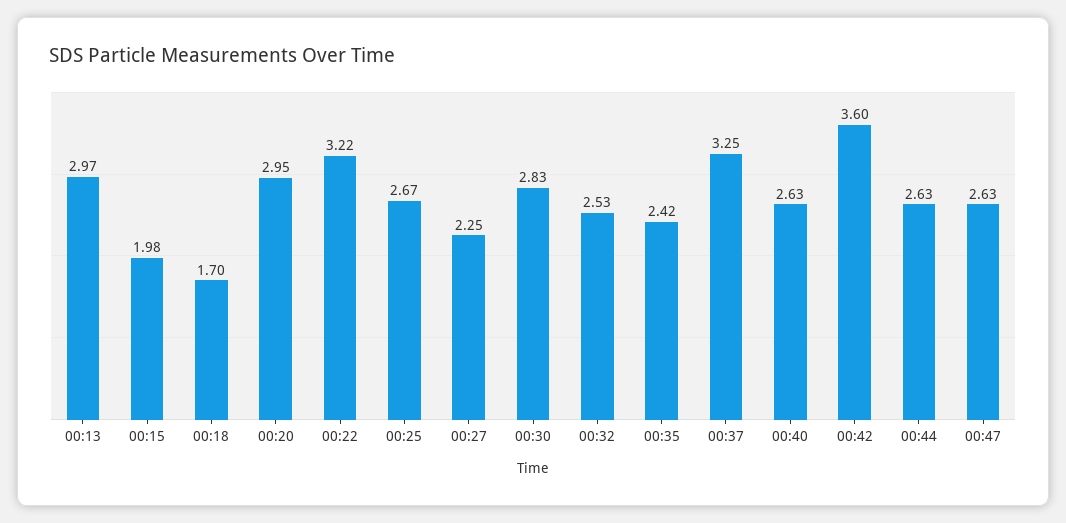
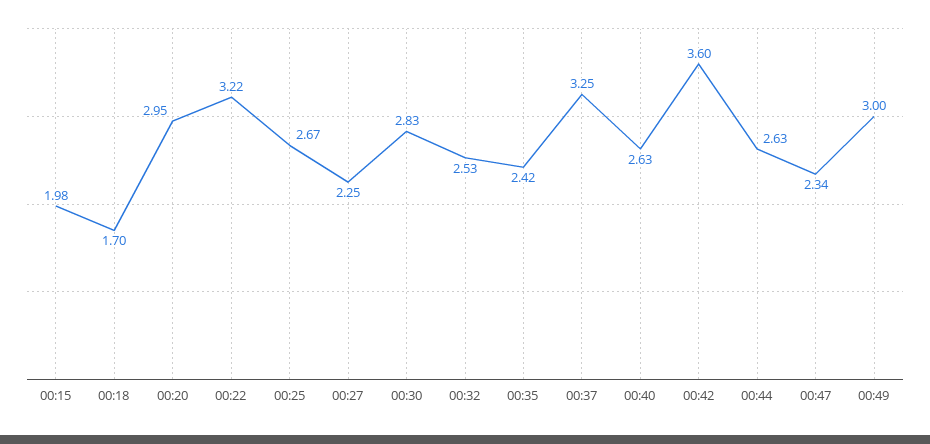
00:13: 2.97 -> none
00:47: 2.63 -> 2.34
00:49: none -> 3

